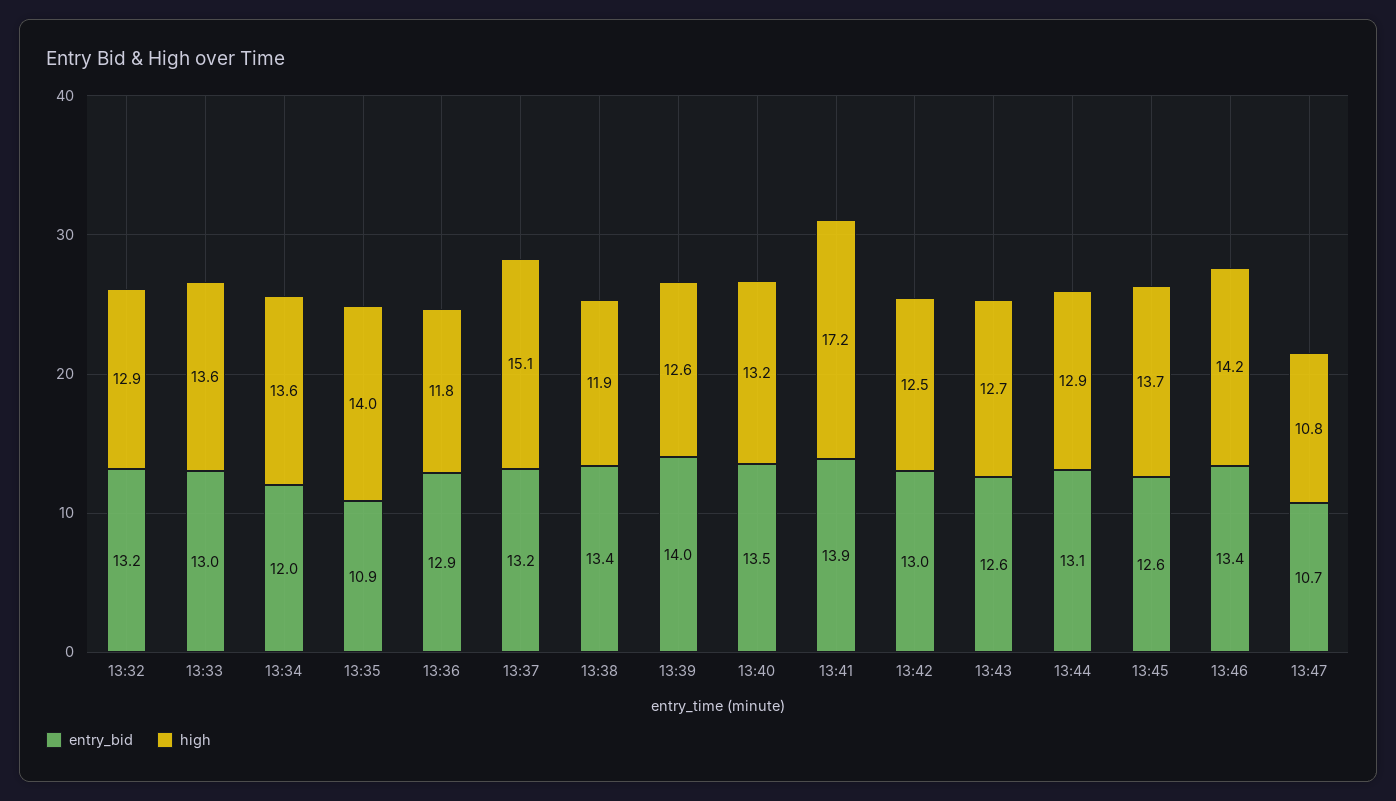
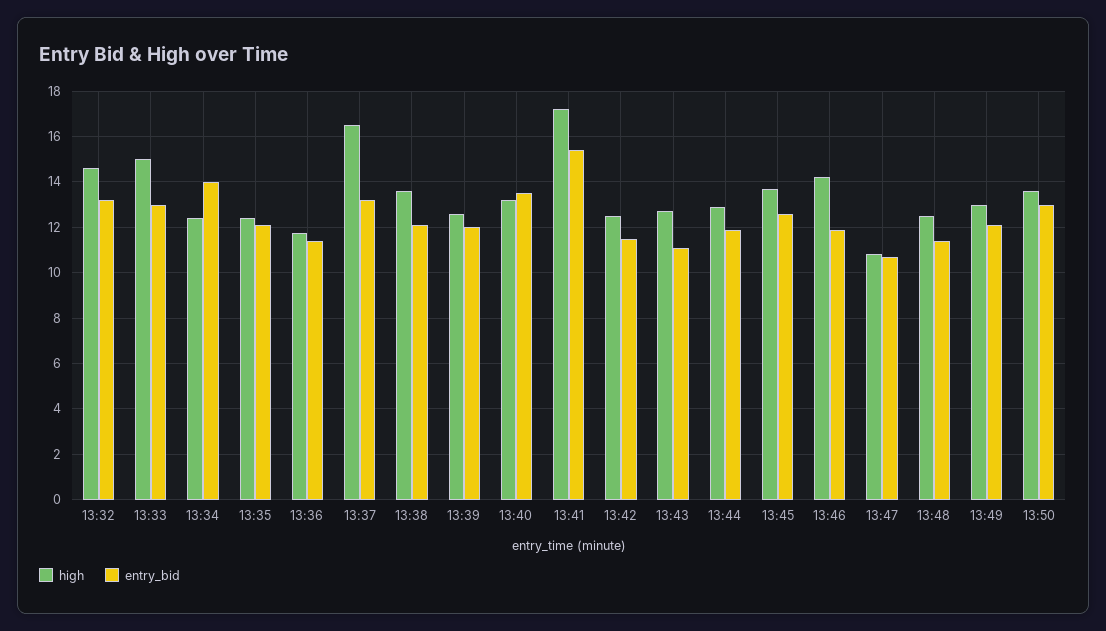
high, 13:32: 12.9 -> 14.5
high, 13:33: 13.6 -> 15
entry_bid, 13:34: 12 -> 14
high, 13:34: 13.6 -> 12.5
entry_bid, 13:35: 10.9 -> 12
high, 13:35: 14 -> 12.5
entry_bid, 13:36: 12.9 -> 11.5
high, 13:37: 15.1 -> 16.5
entry_bid, 13:38: 13.4 -> 12
high, 13:38: 11.9 -> 13.5
entry_bid, 13:39: 14 -> 12
entry_bid, 13:41: 13.9 -> 15.5
entry_bid, 13:42: 13 -> 11.5
entry_bid, 13:43: 12.6 -> 11
entry_bid, 13:44: 13.1 -> 12
entry_bid, 13:46: 13.4 -> 12
high, 13:48: none -> 12.5
entry_bid, 13:48: none -> 11.5
high, 13:49: none -> 13
entry_bid, 13:49: none -> 12
high, 13:50: none -> 13.5
entry_bid, 13:50: none -> 13

